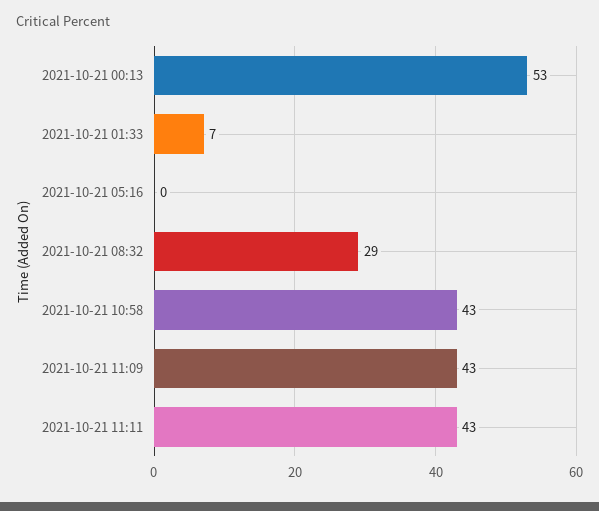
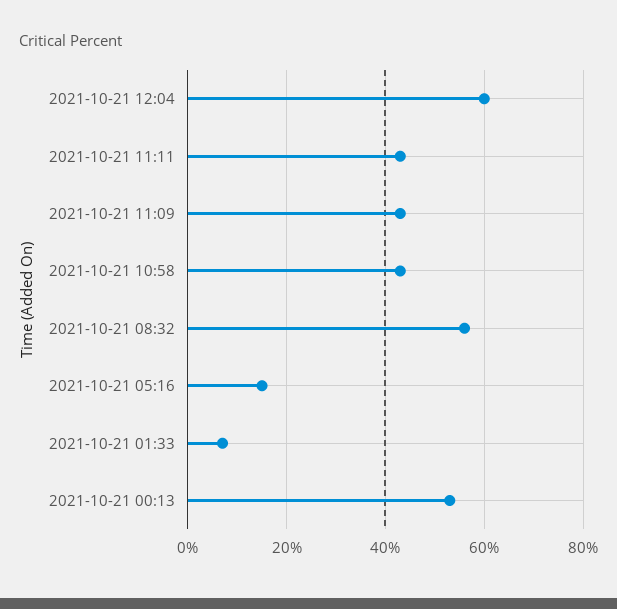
2021-10-21 05:16: 0 -> 15
2021-10-21 08:32: 29 -> 55
2021-10-21 12:04: none -> 60

